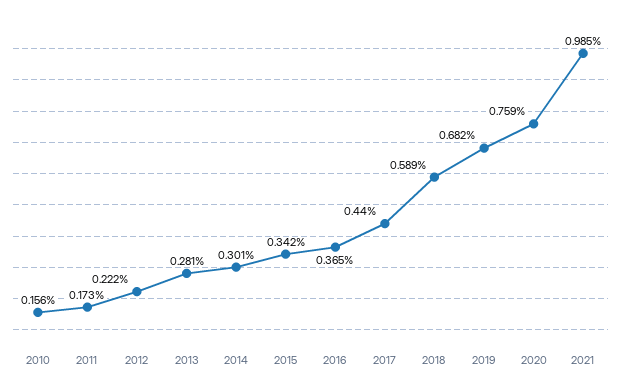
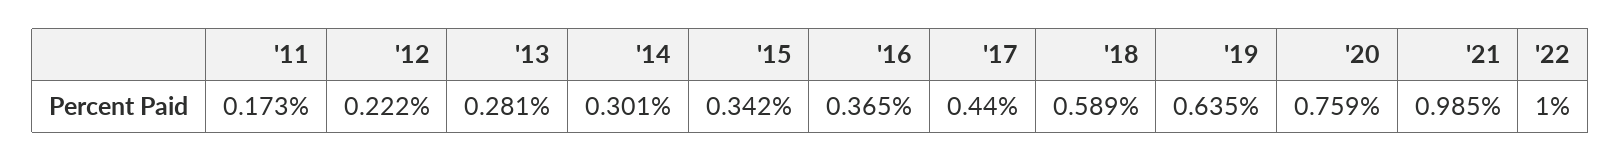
2010: 0.156 -> none
2019: 0.682 -> 0.635
'22: none -> 1

